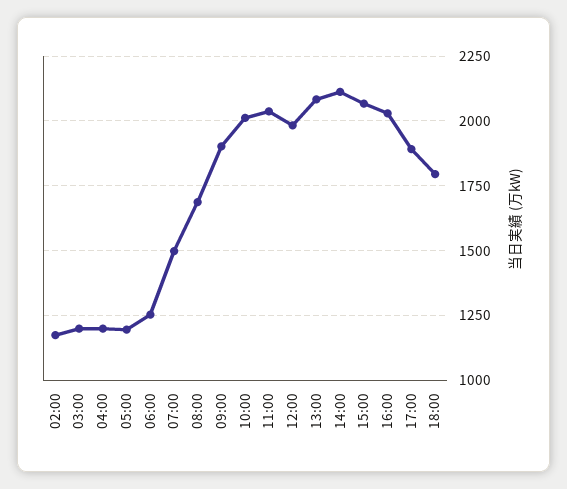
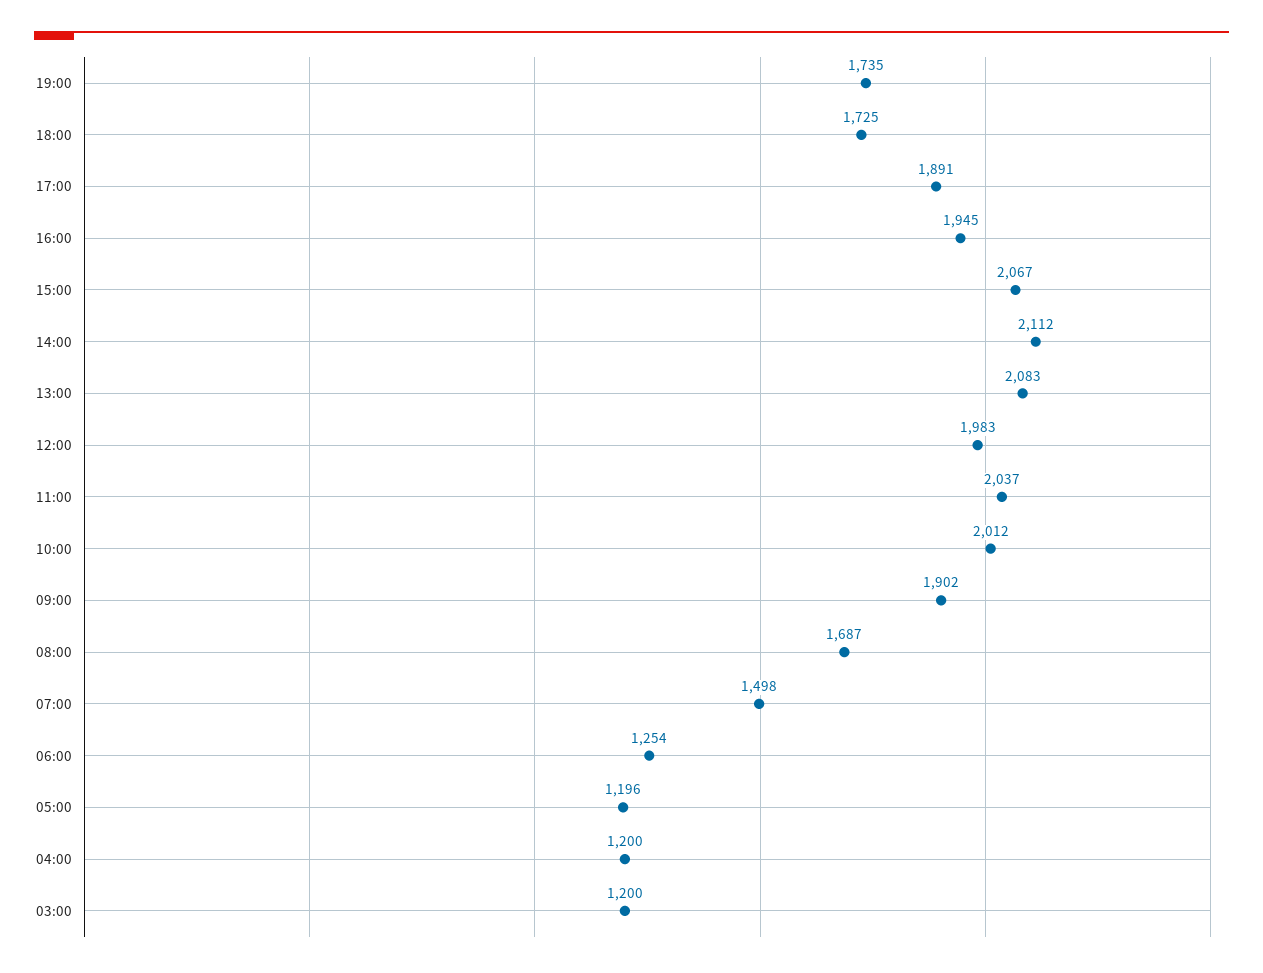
02:00: 1175 -> none
16:00: 2025 -> 1945
18:00: 1800 -> 1725
19:00: none -> 1735

